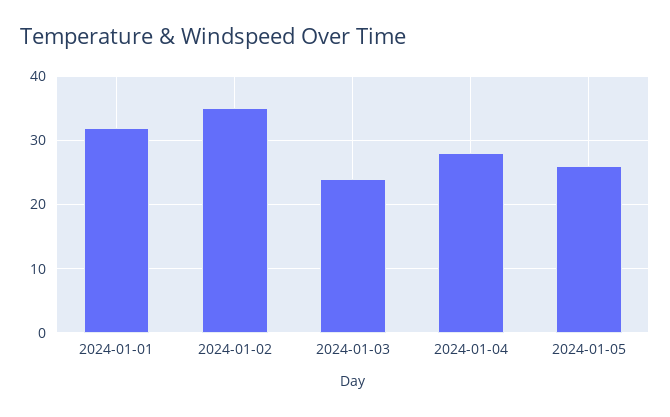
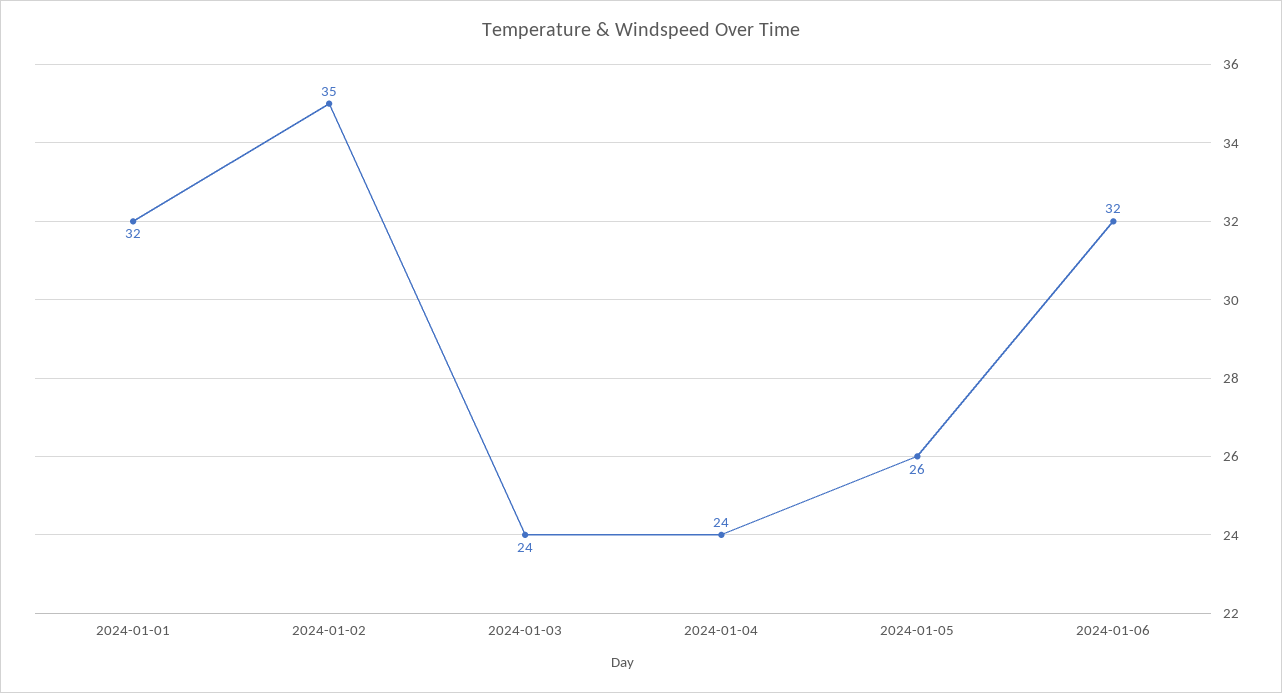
2024-01-04: 28 -> 24
2024-01-06: none -> 32

